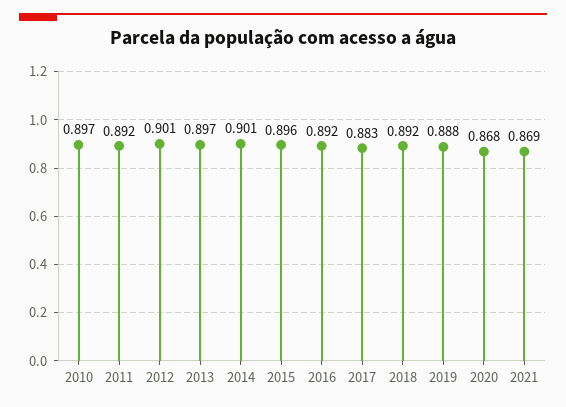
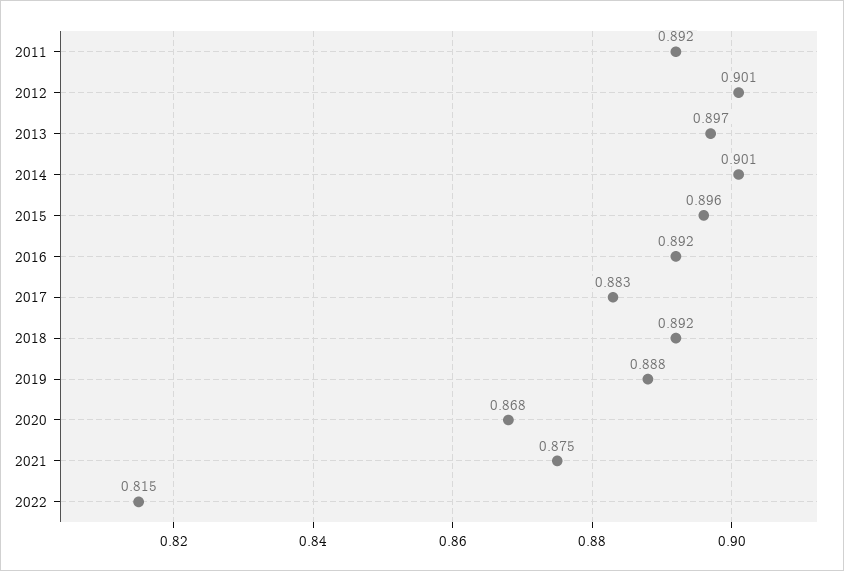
2010: 0.897 -> none
2021: 0.869 -> 0.875
2022: none -> 0.815

